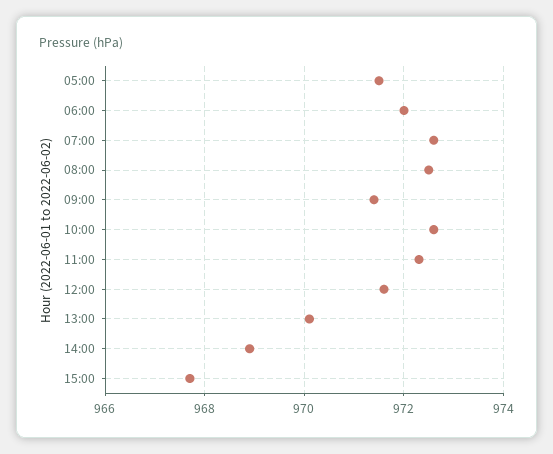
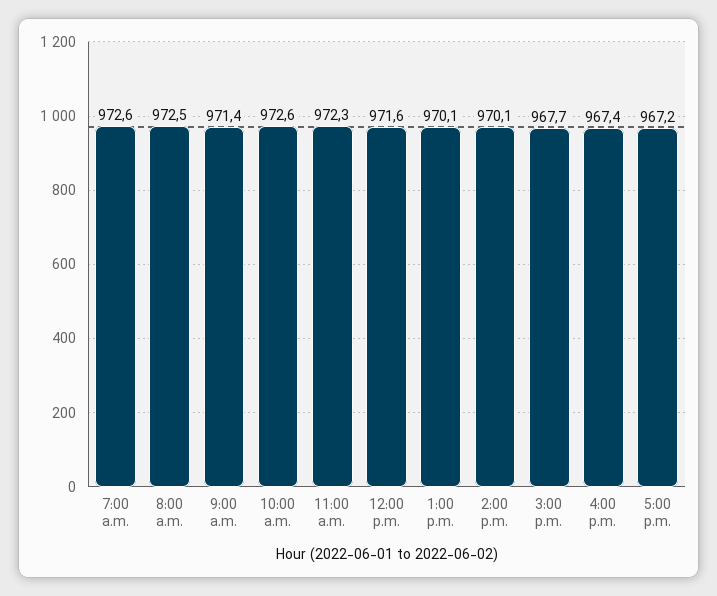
05:00: 971.5 -> none
06:00: 972 -> none
14:00: 969 -> 970.1
4:00 p.m.: none -> 967.4
5:00 p.m.: none -> 967.2

